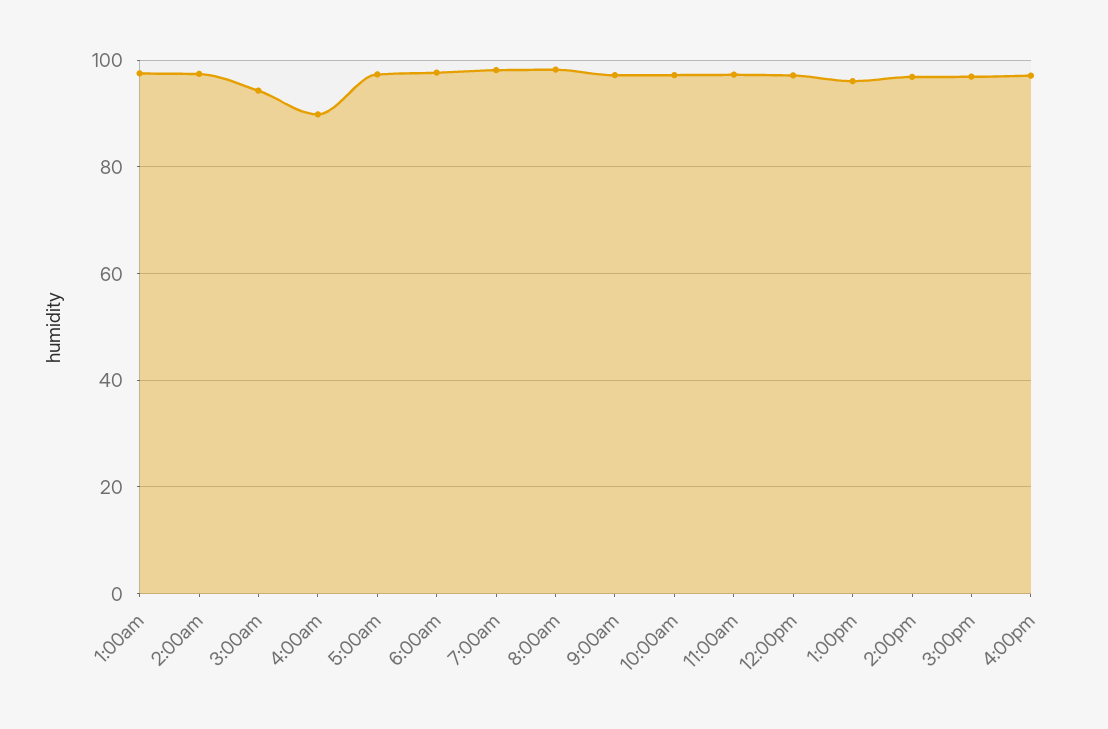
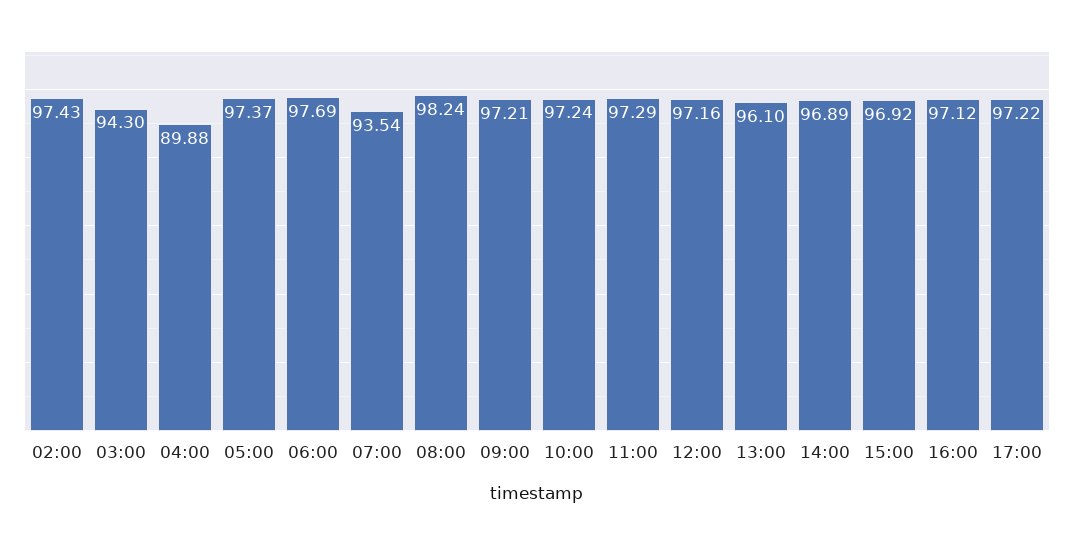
1:00am: 98 -> none
7:00am: 98 -> 93.54
17:00: none -> 97.22

